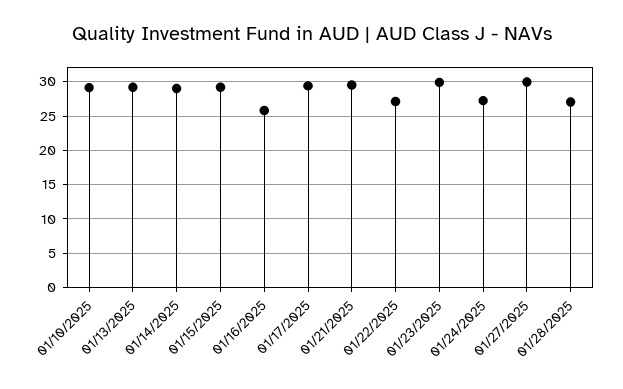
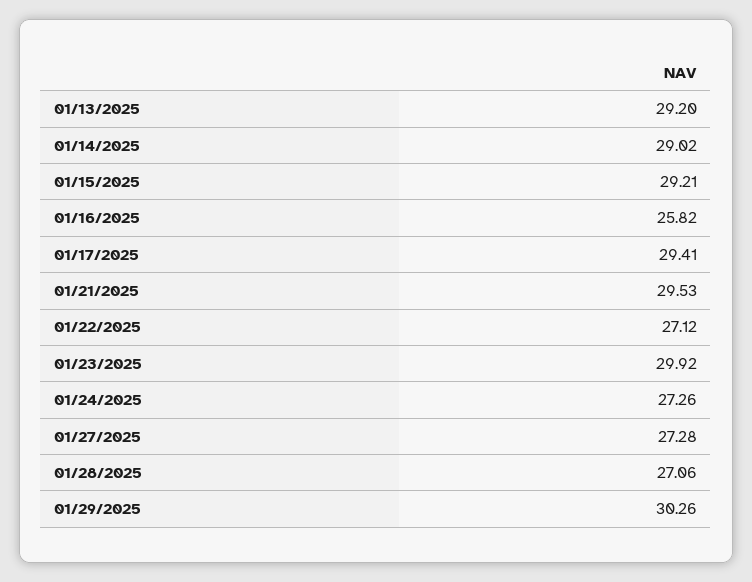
01/10/2025: 29 -> none
01/27/2025: 30 -> 27.28
01/29/2025: none -> 30.26

